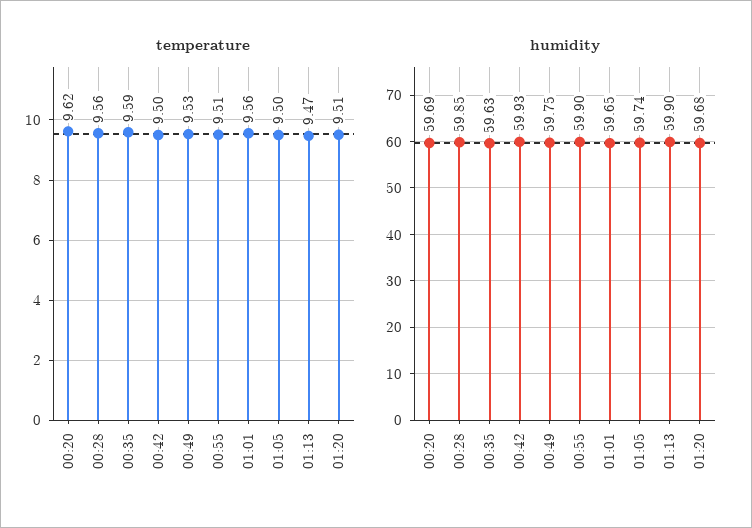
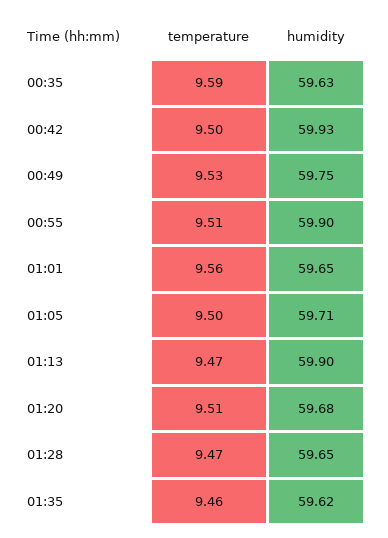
temperature, 00:20: 9.62 -> none
temperature, 00:28: 9.56 -> none
humidity, 00:20: 59.69 -> none
humidity, 00:28: 59.85 -> none
humidity, 01:05: 59.74 -> 59.71
temperature, 01:28: none -> 9.47
humidity, 01:28: none -> 59.65
temperature, 01:35: none -> 9.46
humidity, 01:35: none -> 59.62

